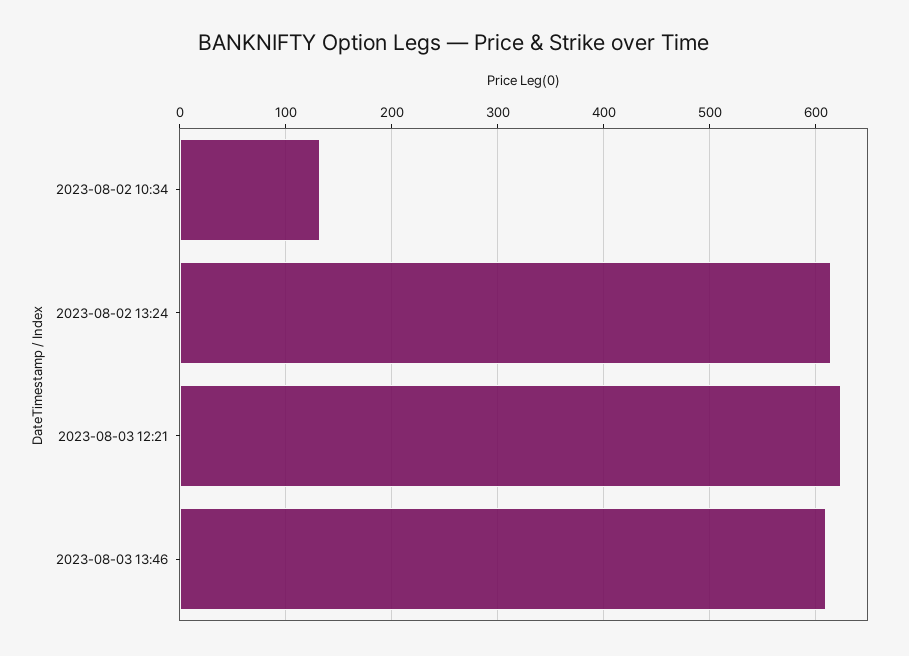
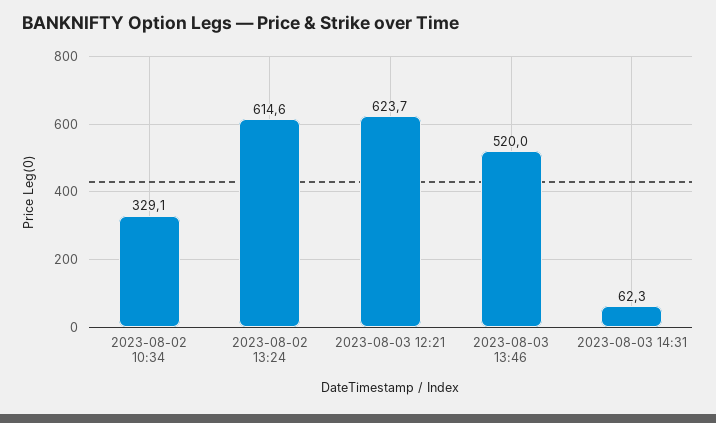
2023-08-02 10:34: 130 -> 329.1
2023-08-03 13:46: 610 -> 520
2023-08-03 14:31: none -> 62.3

